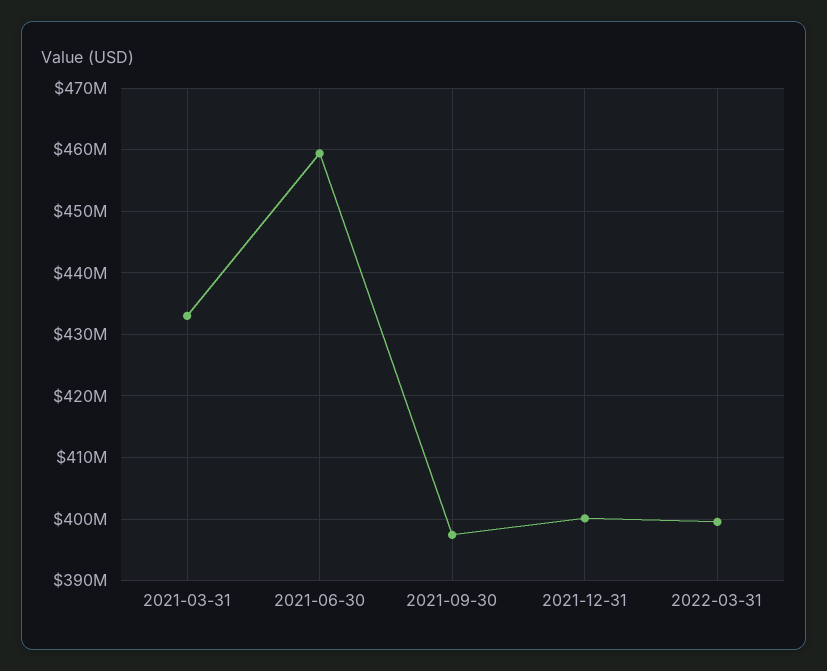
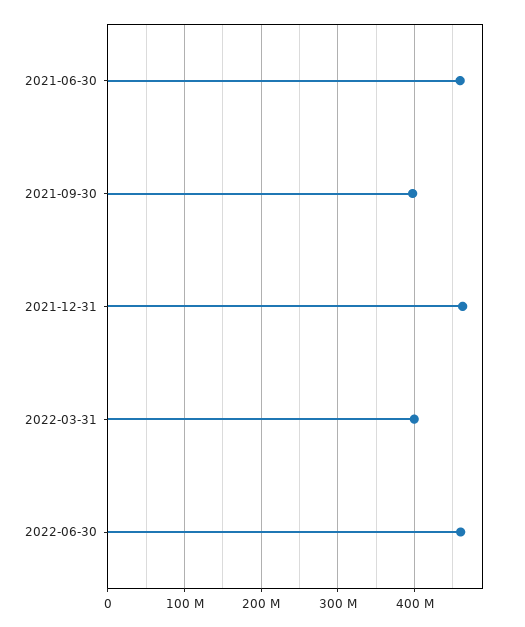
2021-03-31: 433000000 -> none
2021-12-31: 400000000 -> 460000000
2022-06-30: none -> 460000000

